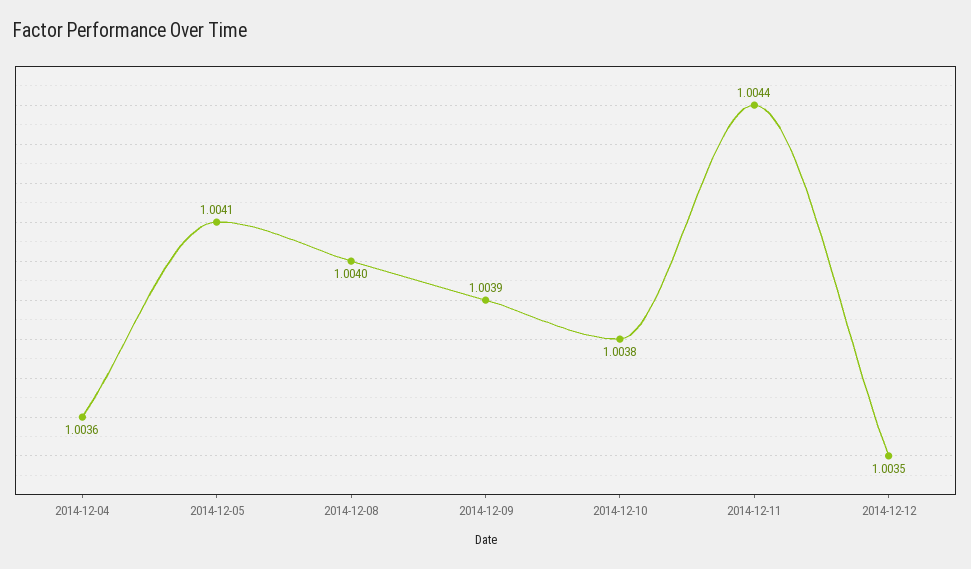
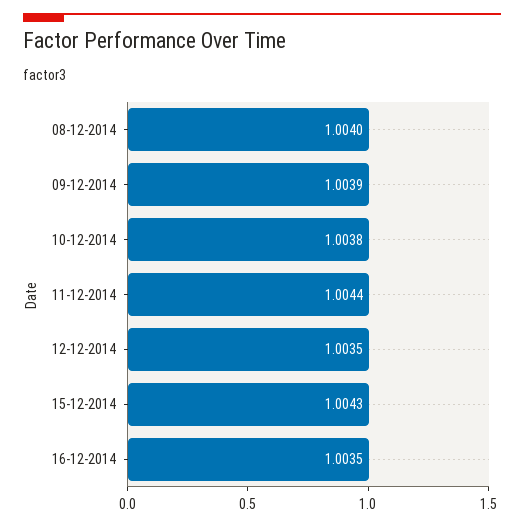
2014-12-04: 1.0036 -> none
2014-12-05: 1.0041 -> none
15-12-2014: none -> 1.0043
16-12-2014: none -> 1.0035

